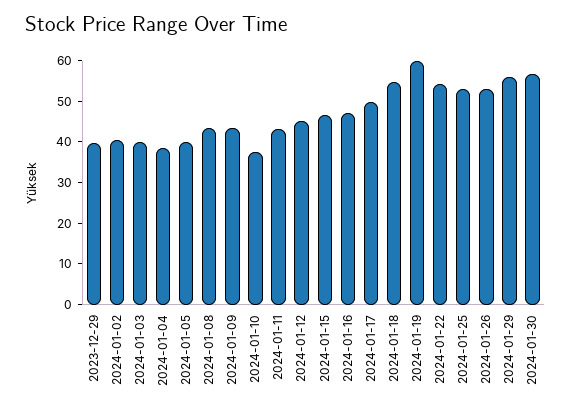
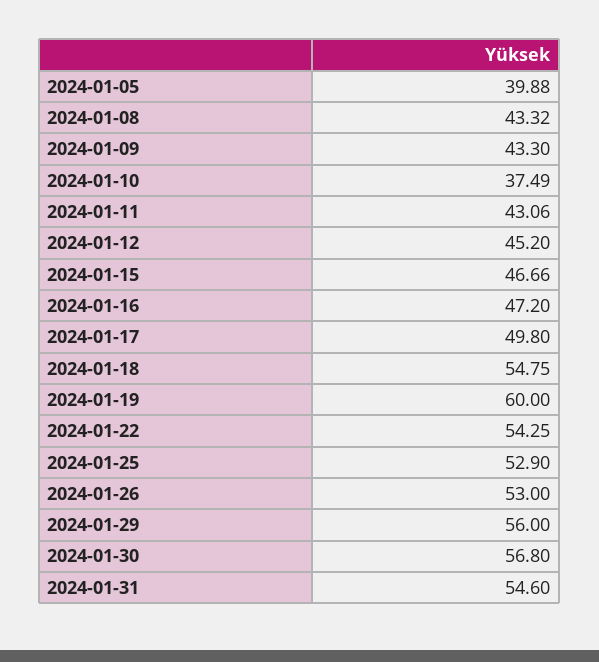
2023-12-29: 40 -> none
2024-01-02: 40 -> none
2024-01-03: 40 -> none
2024-01-04: 38 -> none
2024-01-31: none -> 54.6

